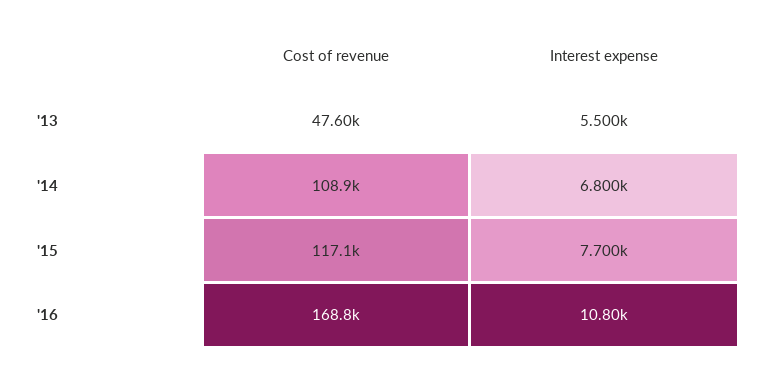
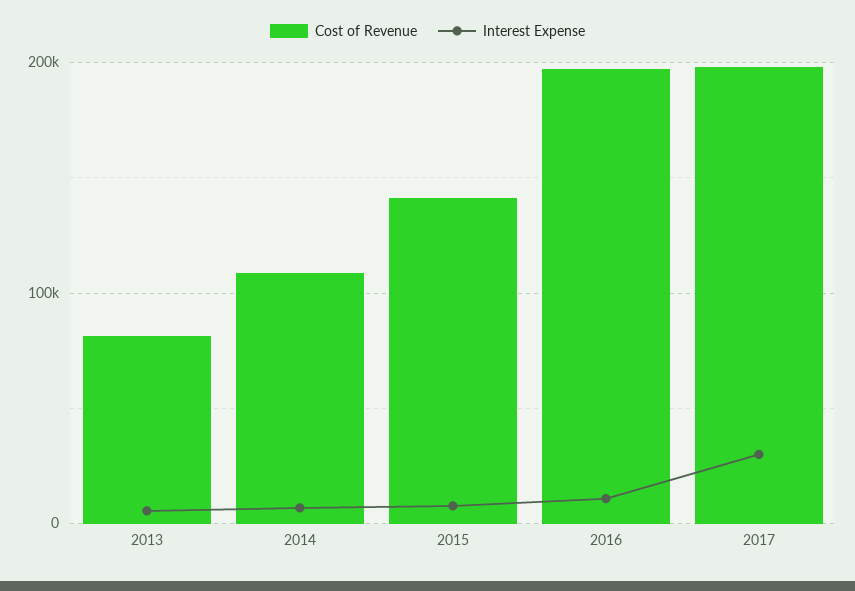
Cost of revenue, '13: 47600 -> 80000
Cost of revenue, '15: 117100 -> 140000
Cost of revenue, '16: 168800 -> 200000
Cost of revenue, 2017: none -> 200000
Interest expense, 2017: none -> 30000

